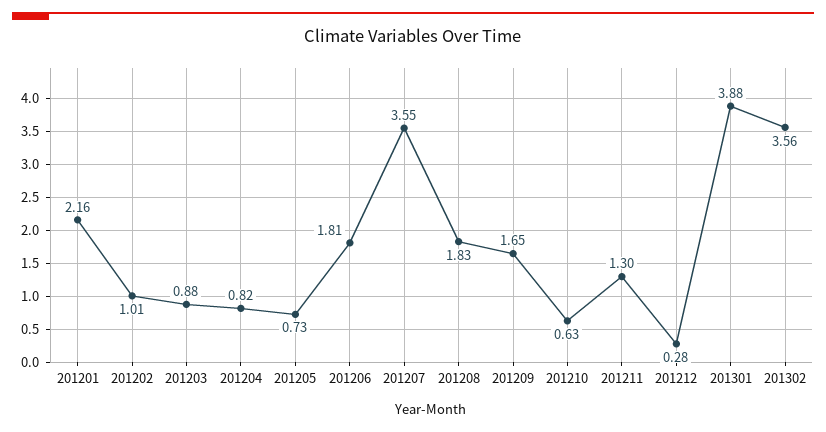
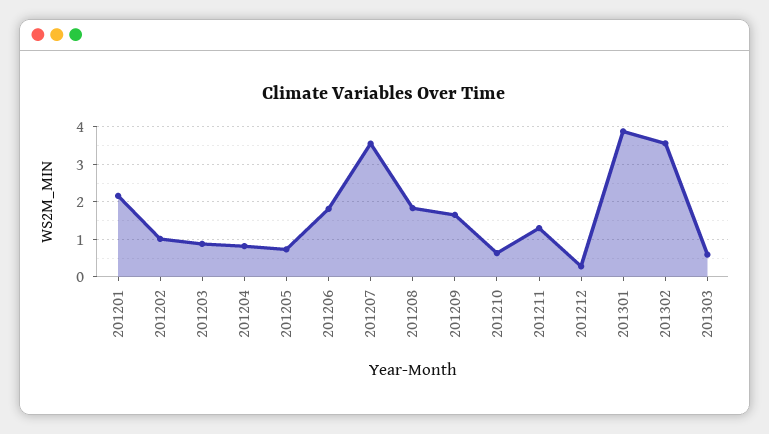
201303: none -> 0.6

